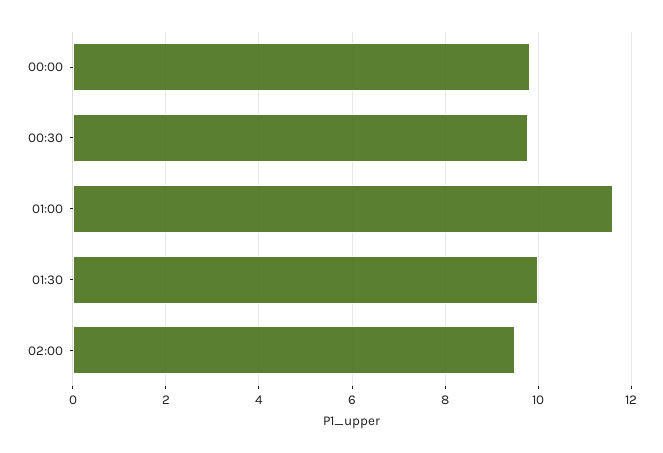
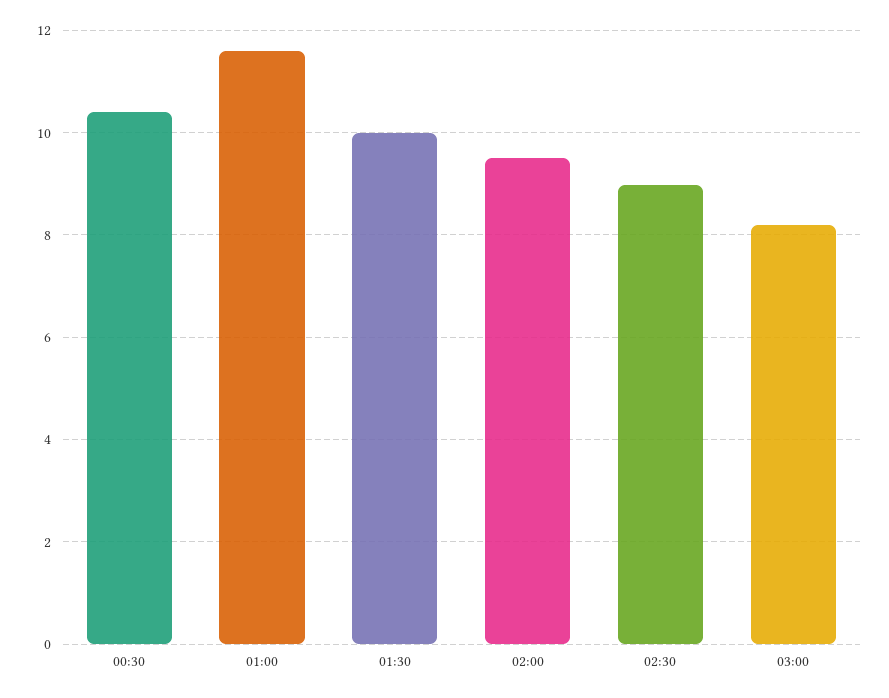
00:00: 9.8 -> none
00:30: 9.8 -> 10.4
02:30: none -> 9
03:00: none -> 8.2

